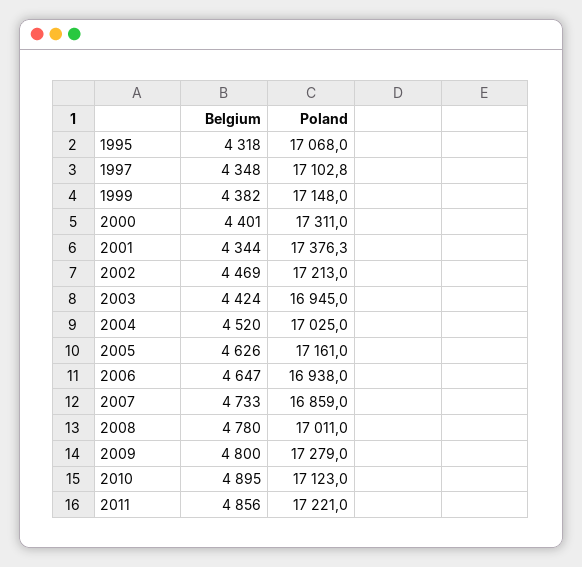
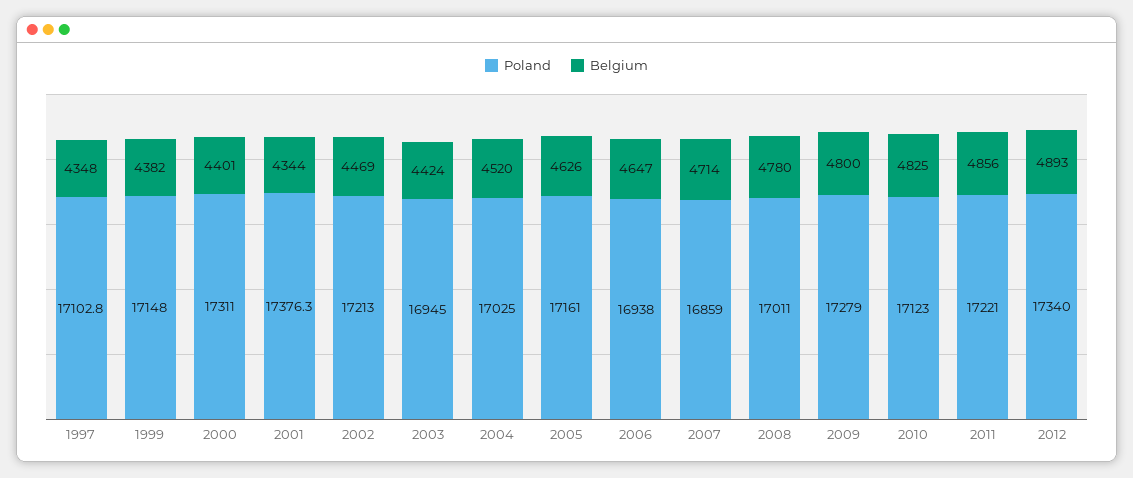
Belgium, 1995: 4318 -> none
Poland, 1995: 17068 -> none
Belgium, 2007: 4733 -> 4714
Belgium, 2010: 4895 -> 4825
Poland, 2012: none -> 17340
Belgium, 2012: none -> 4893

